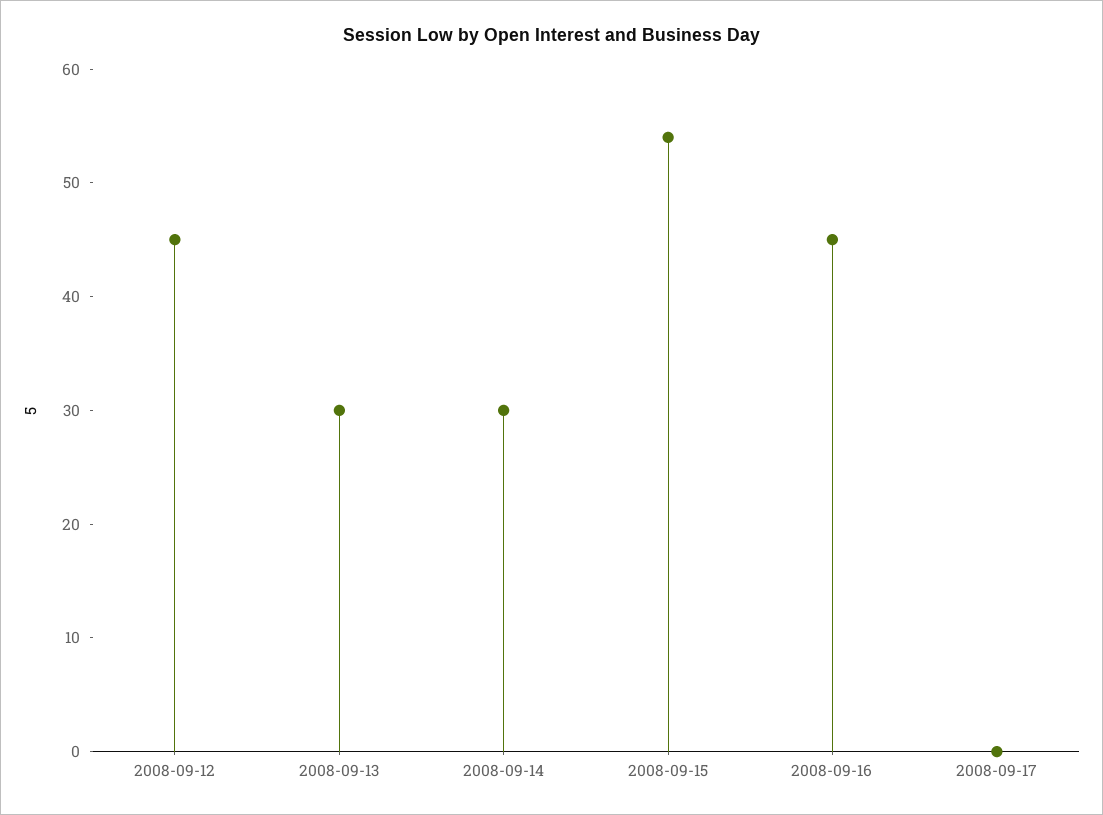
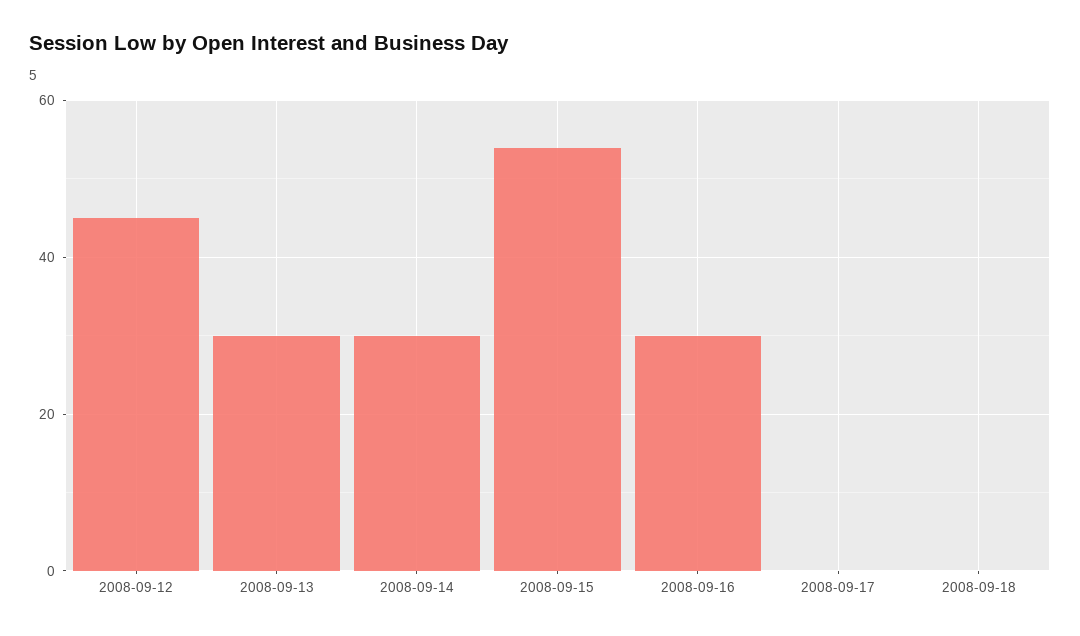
2008-09-16: 45 -> 30
2008-09-18: none -> 0

